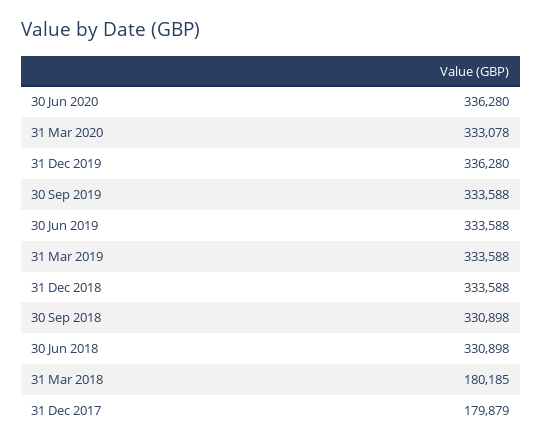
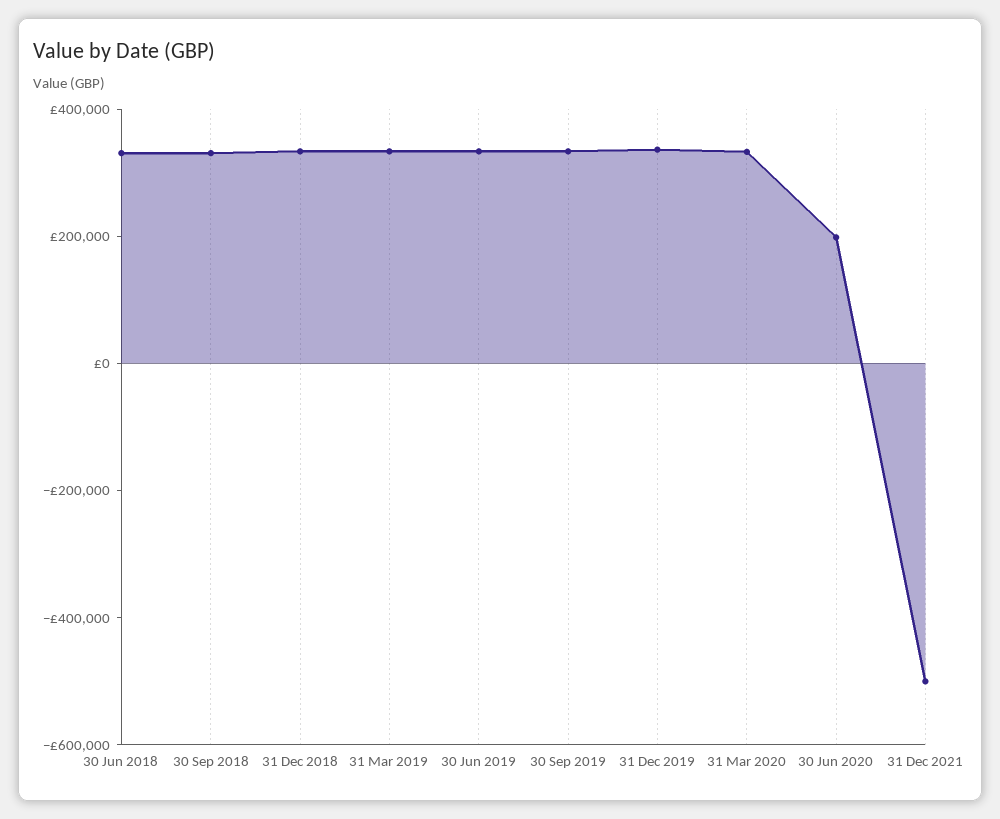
30 Jun 2020: 336280 -> 200000
31 Mar 2018: 180185 -> none
31 Dec 2017: 179879 -> none
31 Dec 2021: none -> -500000

